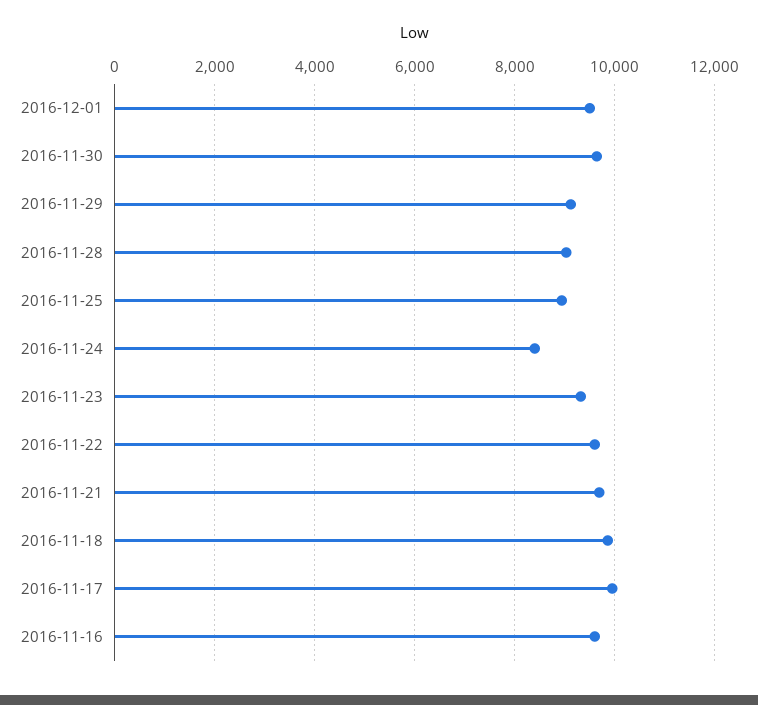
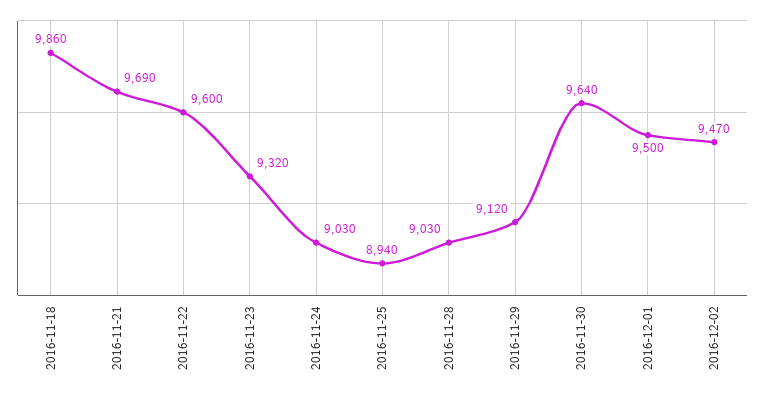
2016-11-24: 8400 -> 9030
2016-11-17: 10000 -> none
2016-11-16: 9600 -> none
2016-12-02: none -> 9470

